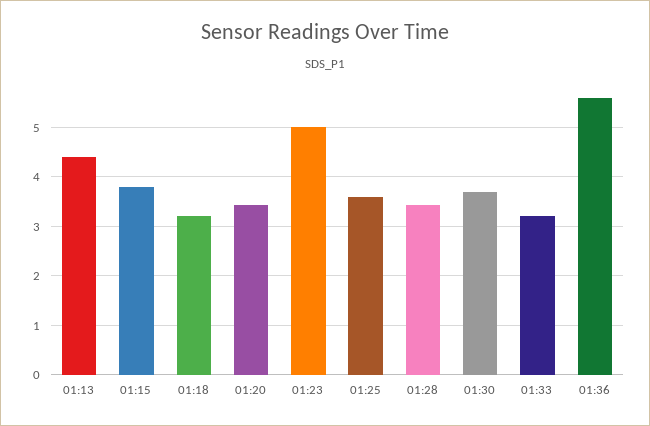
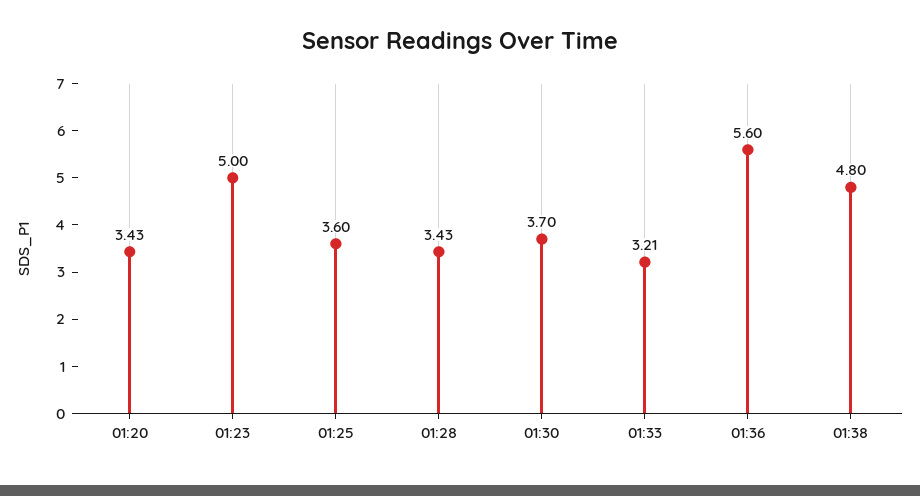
01:13: 4.4 -> none
01:15: 3.8 -> none
01:18: 3.2 -> none
01:38: none -> 4.8

